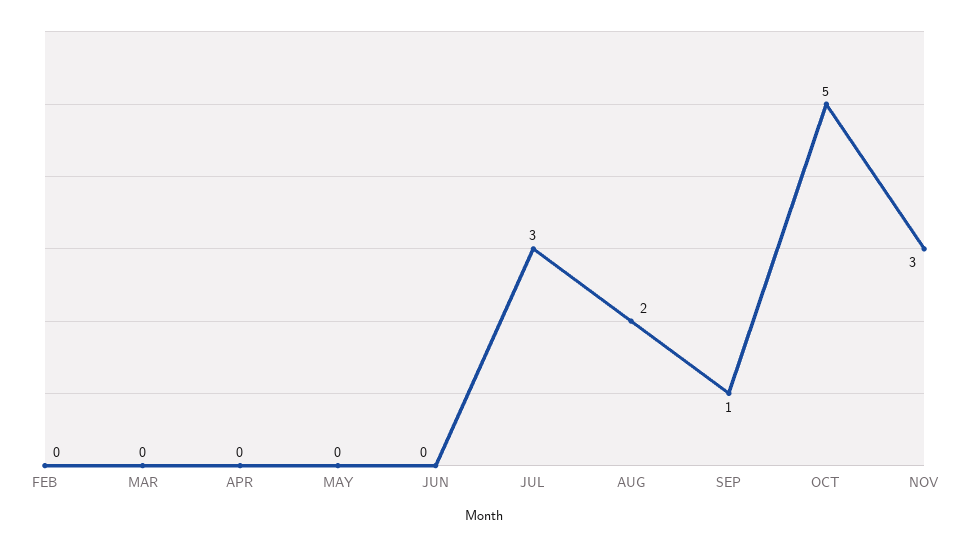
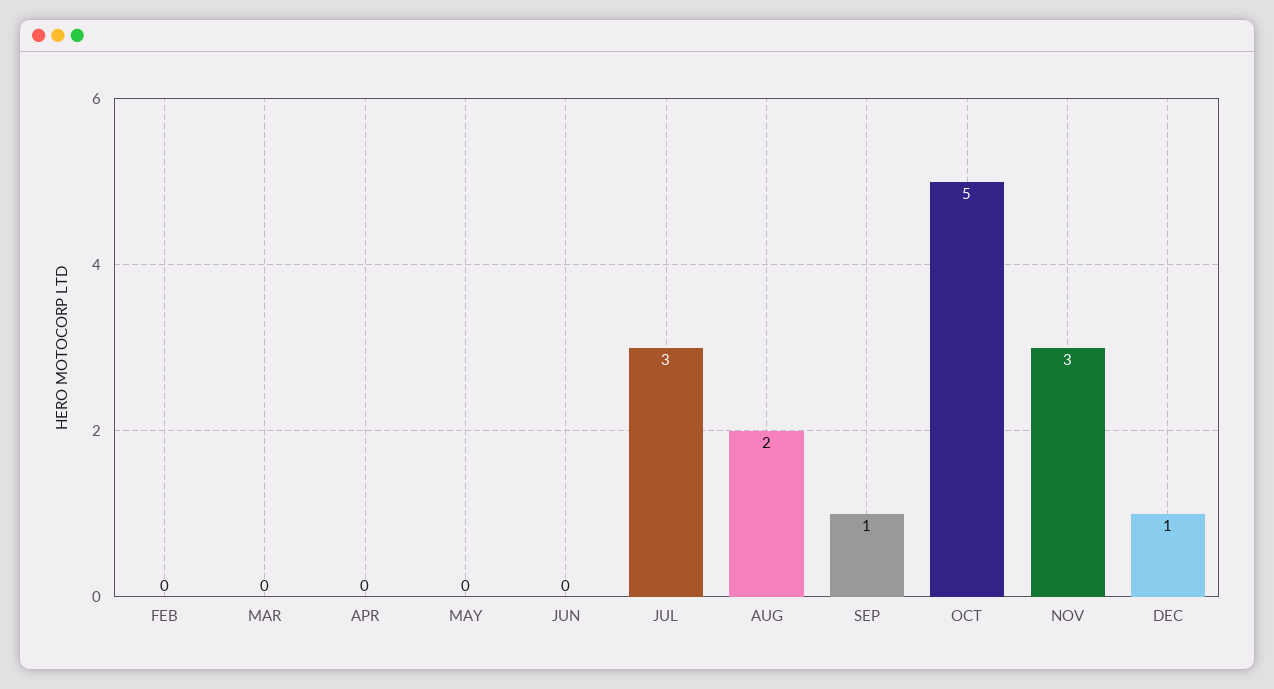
DEC: none -> 1

